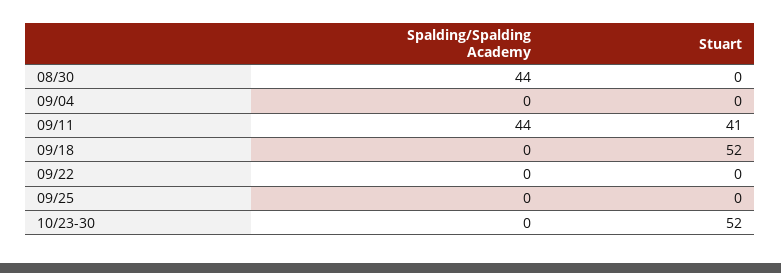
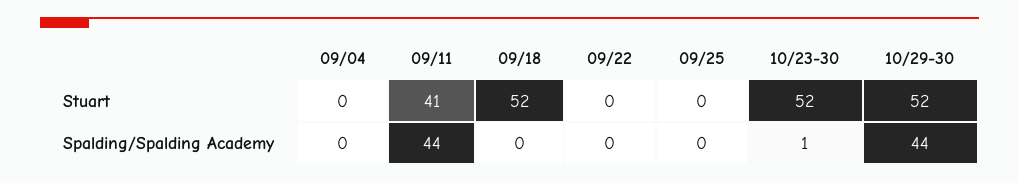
Spalding/Spalding Academy, 08/30: 44 -> none
Stuart, 08/30: 0 -> none
Spalding/Spalding Academy, 10/23-30: 0 -> 1
Stuart, 10/29-30: none -> 52
Spalding/Spalding Academy, 10/29-30: none -> 44

